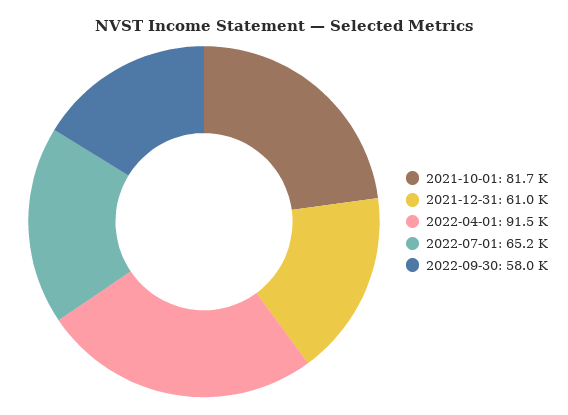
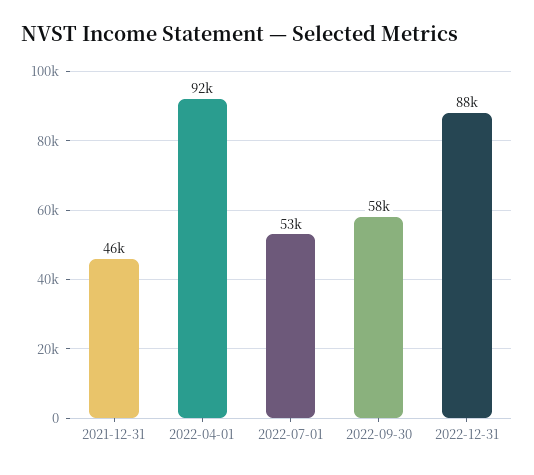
2021-10-01: 81700 -> none
2021-12-31: 61000 -> 46000
2022-07-01: 65200 -> 53000
2022-12-31: none -> 88000

